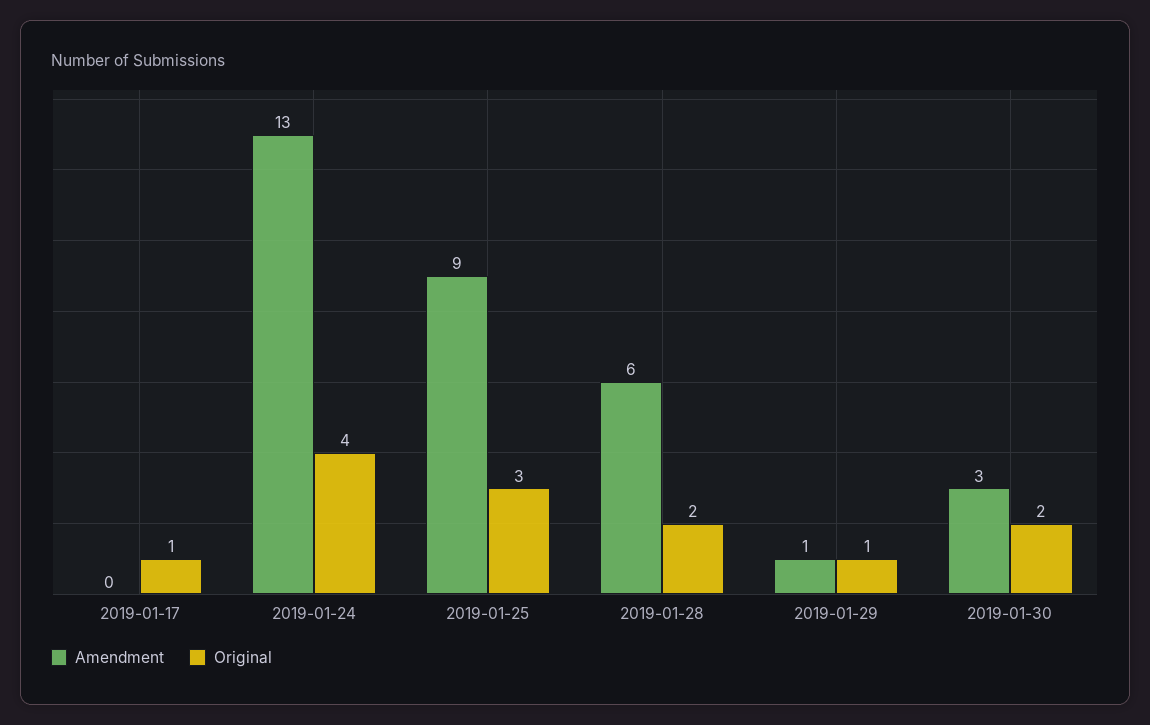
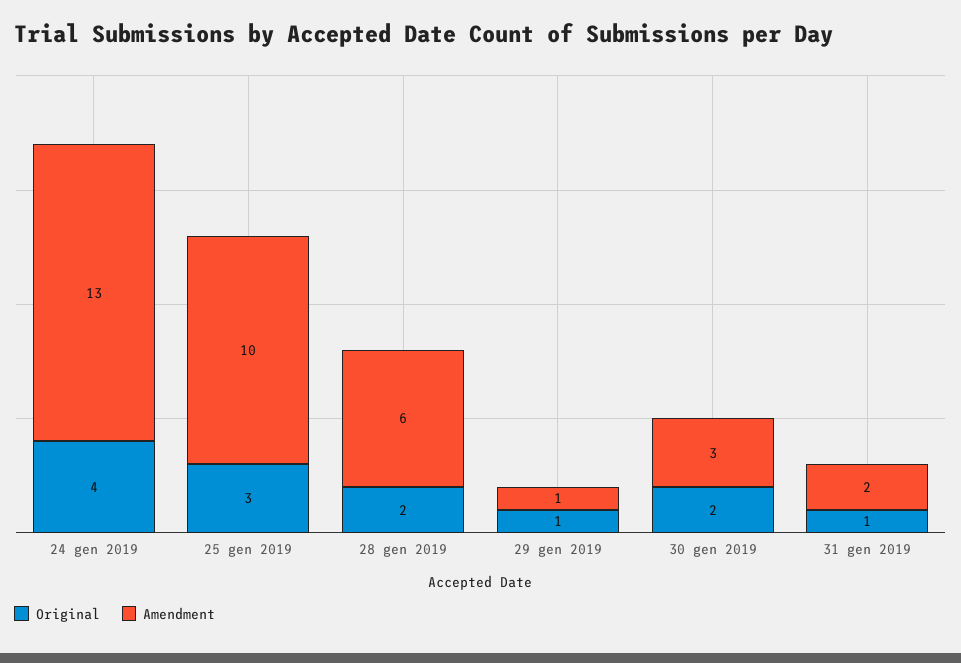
Amendment, 2019-01-17: 0 -> none
Original, 2019-01-17: 1 -> none
Amendment, 2019-01-25: 9 -> 10
Original, 31 gen 2019: none -> 1
Amendment, 31 gen 2019: none -> 2

